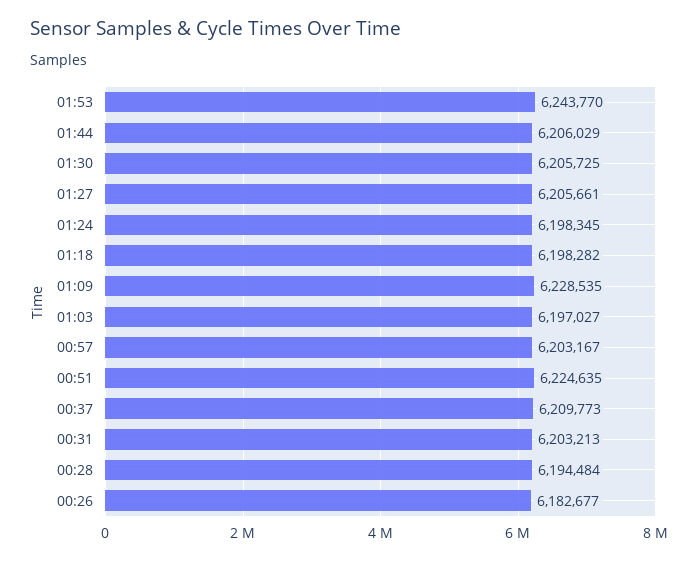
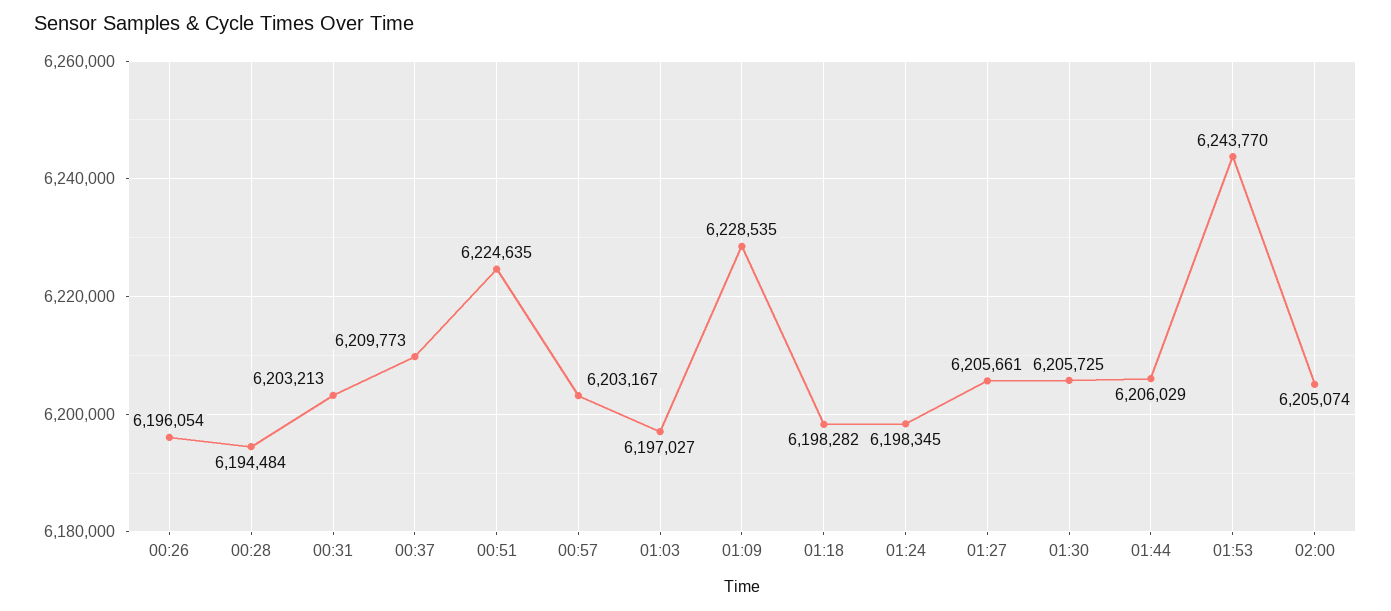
00:26: 6182677 -> 6196054
02:00: none -> 6205074

